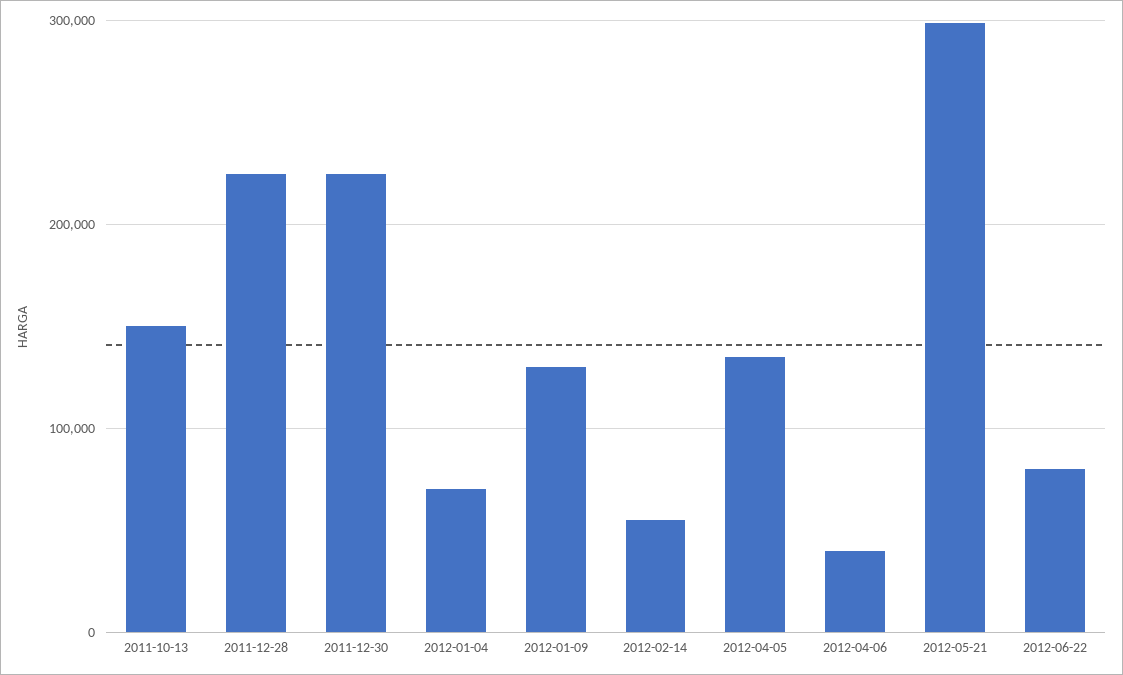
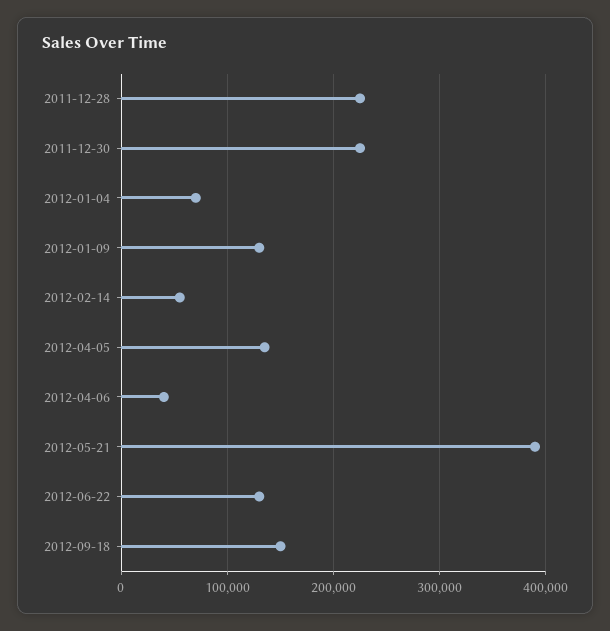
2011-10-13: 150000 -> none
2012-05-21: 300000 -> 390000
2012-06-22: 80000 -> 130000
2012-09-18: none -> 150000

